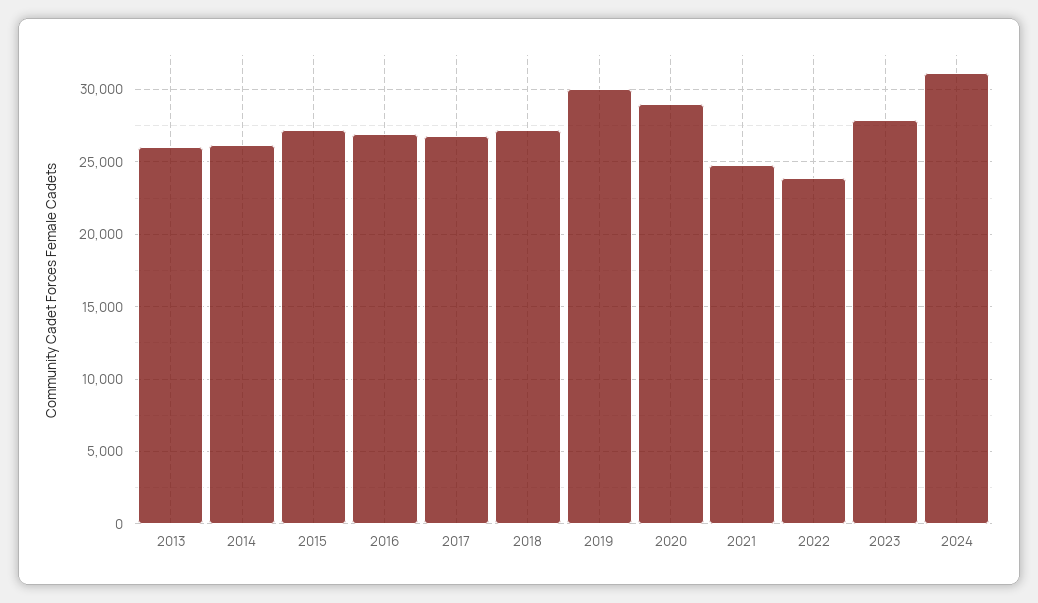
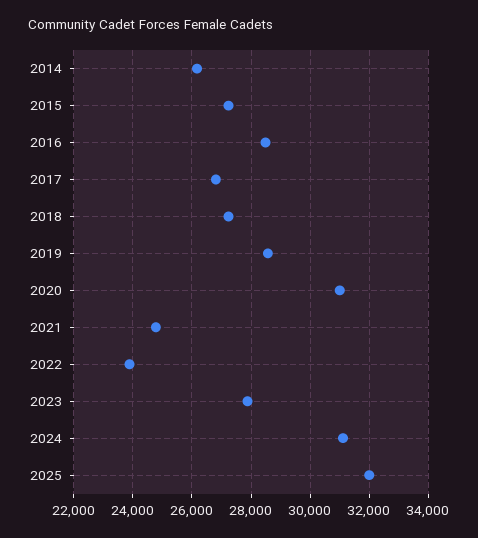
2013: 26000 -> none
2016: 27000 -> 28500
2019: 30000 -> 28500
2020: 29000 -> 31000
2025: none -> 32000

